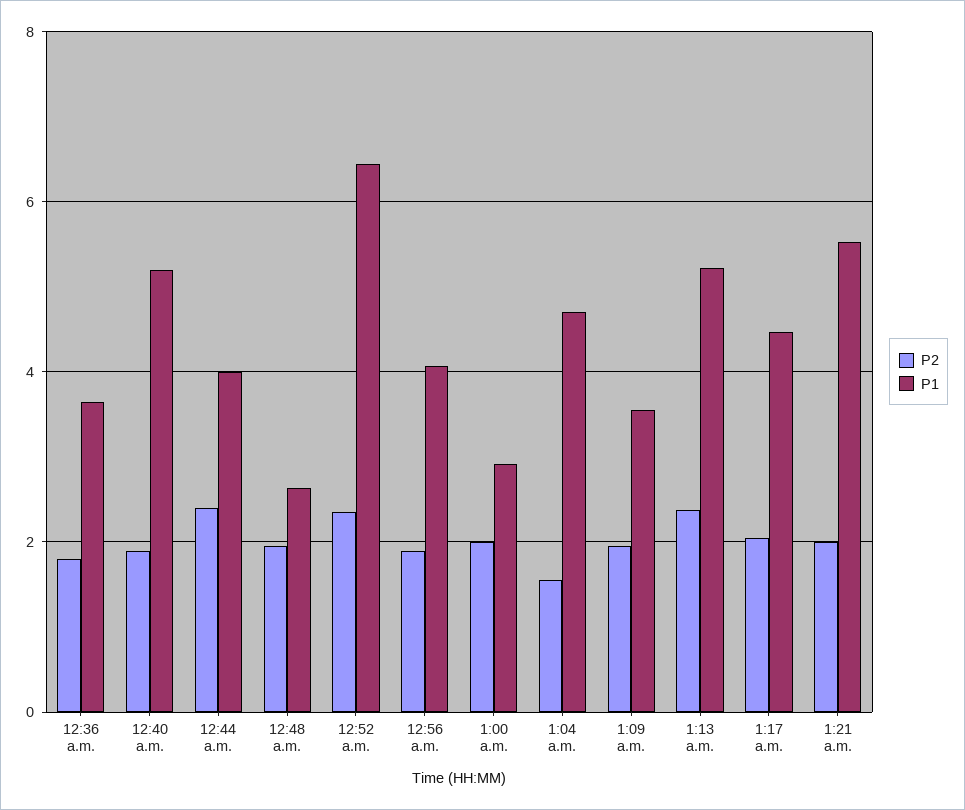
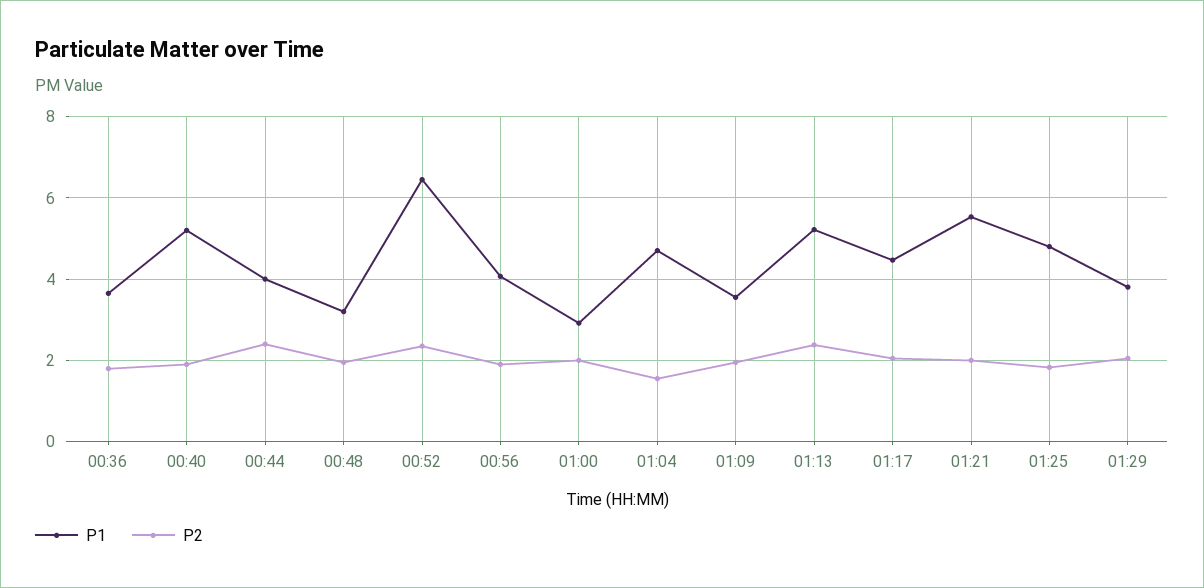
P1, 12:48 a.m.: 2.6 -> 3.2
P1, 01:25: none -> 4.8
P2, 01:25: none -> 1.8
P1, 01:29: none -> 3.8
P2, 01:29: none -> 2

